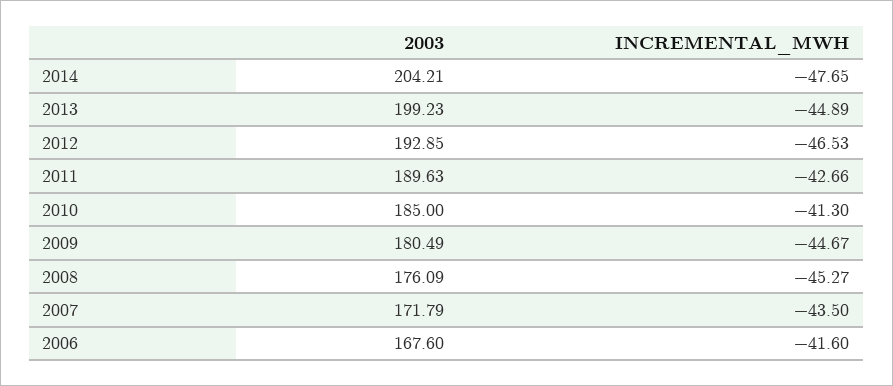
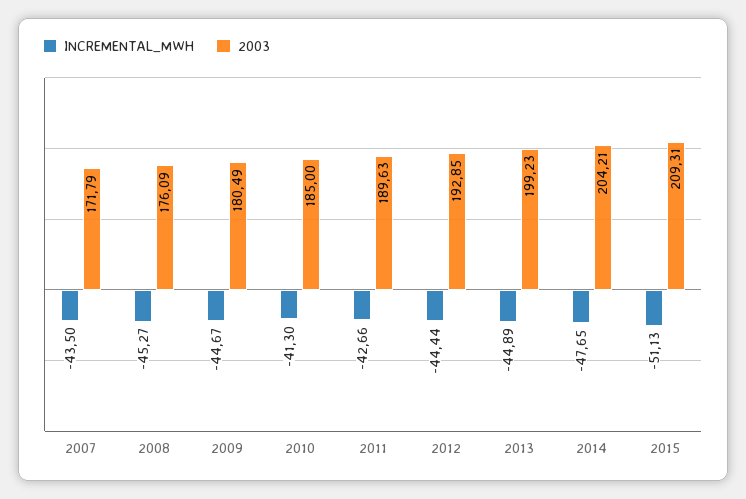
INCREMENTAL_MWH, 2012: -46.53 -> -44.44
2003, 2006: 167.6 -> none
INCREMENTAL_MWH, 2006: -41.6 -> none
INCREMENTAL_MWH, 2015: none -> -51.13
2003, 2015: none -> 209.31

